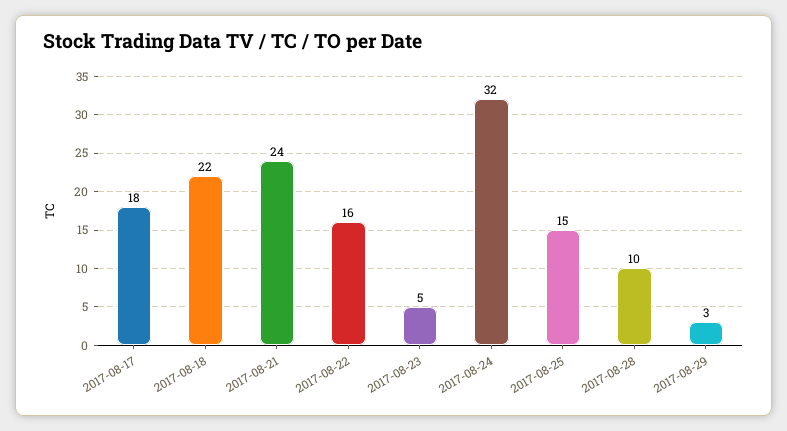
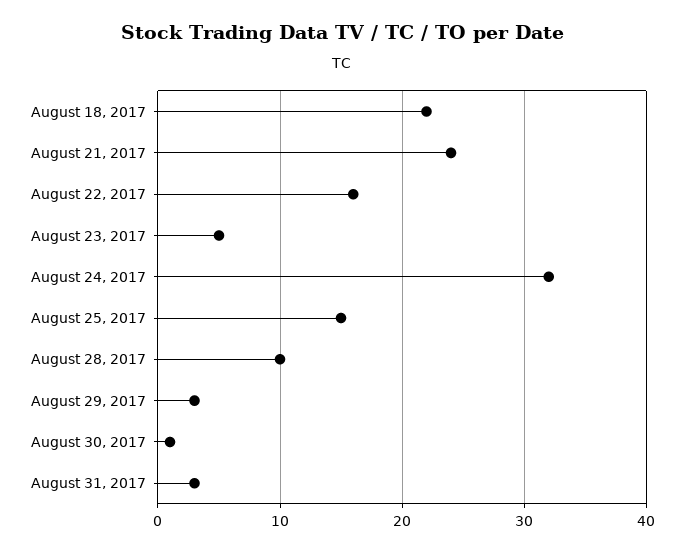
2017-08-17: 18 -> none
August 30, 2017: none -> 1
August 31, 2017: none -> 3

